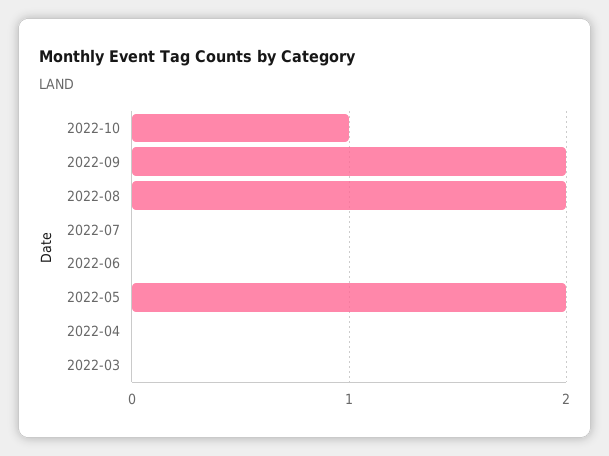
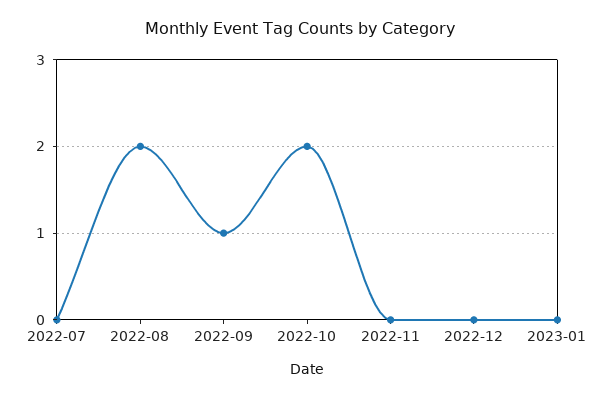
2022-10: 1 -> 2
2022-09: 2 -> 1
2022-06: 0 -> none
2022-05: 2 -> none
2022-04: 0 -> none
2022-03: 0 -> none
2022-11: none -> 0
2022-12: none -> 0
2023-01: none -> 0

